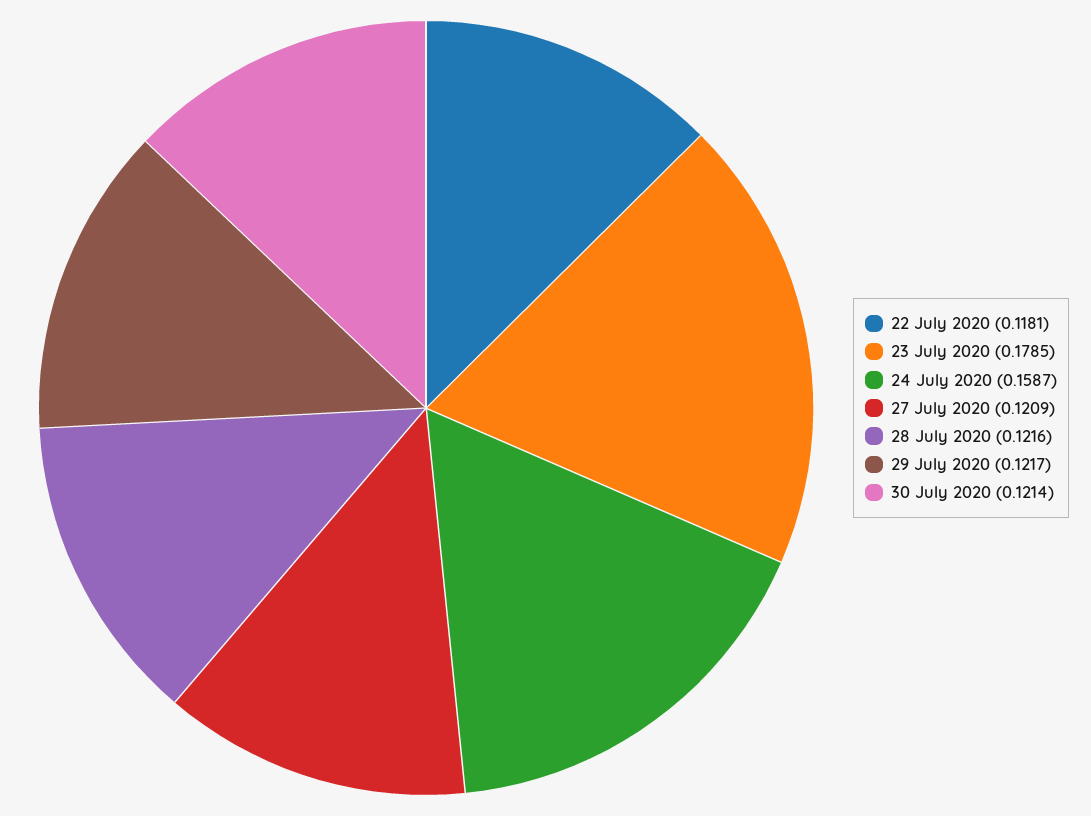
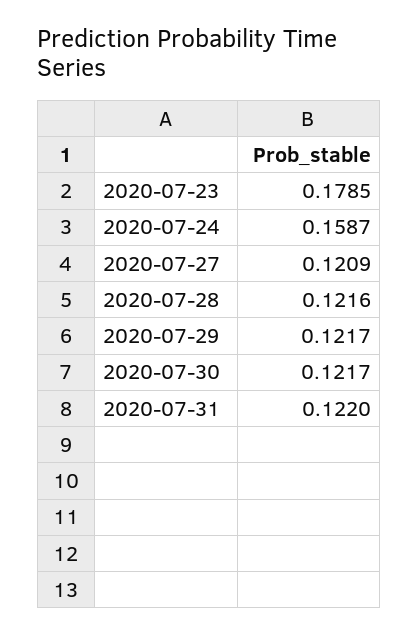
22 July 2020: 0.1181 -> none
30 July 2020: 0.1214 -> 0.1217
2020-07-31: none -> 0.122

